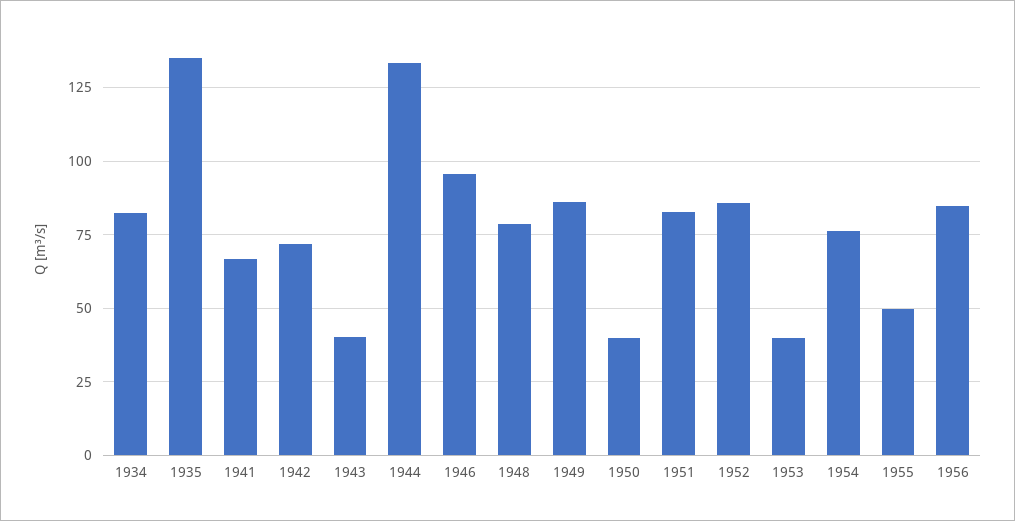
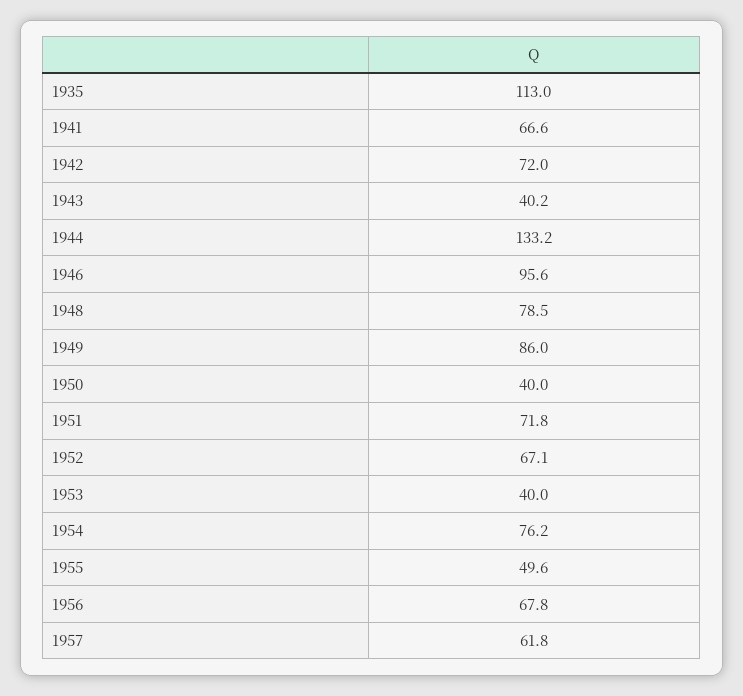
1934: 82.5 -> none
1935: 135 -> 113
1951: 82.5 -> 71.8
1952: 85 -> 67.1
1956: 85 -> 67.8
1957: none -> 61.8

